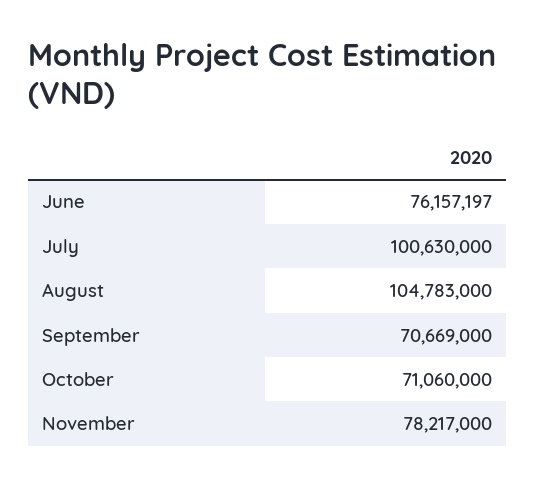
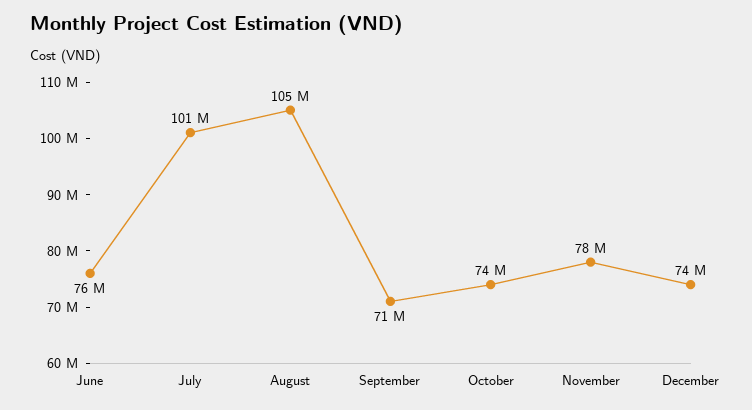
October: 71060000 -> 74000000
December: none -> 74000000

